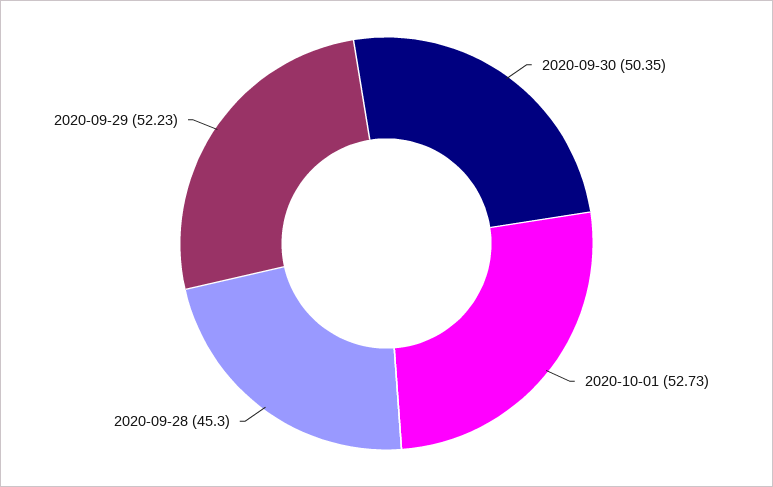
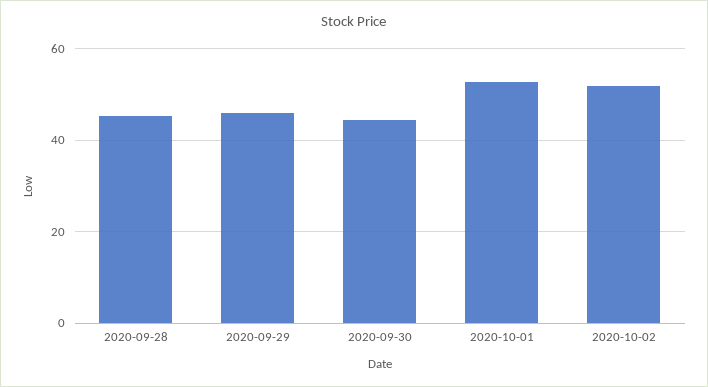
2020-09-30: 50.35 -> 44
2020-09-29: 52.23 -> 46
2020-10-02: none -> 52

